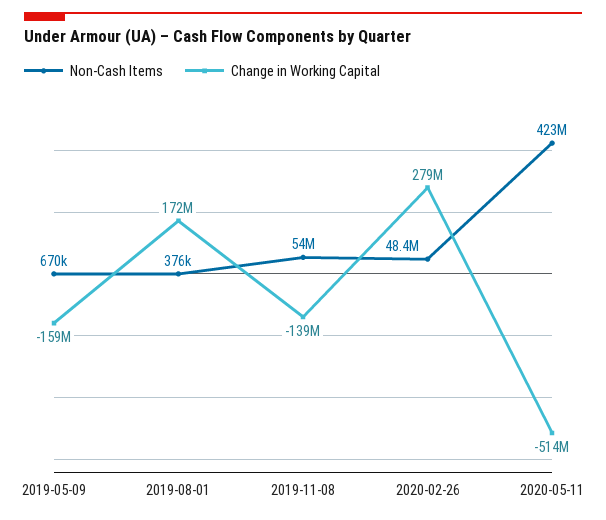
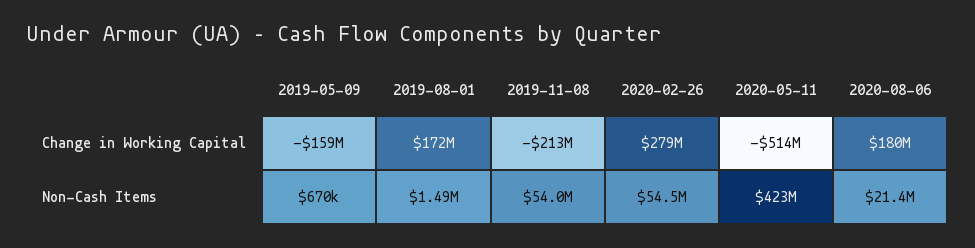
Non-Cash Items, 2019-08-01: 376000 -> 1490000
Change in Working Capital, 2019-11-08: -139000000 -> -213000000
Non-Cash Items, 2020-02-26: 48400000 -> 54500000
Change in Working Capital, 2020-08-06: none -> 180000000
Non-Cash Items, 2020-08-06: none -> 21400000

